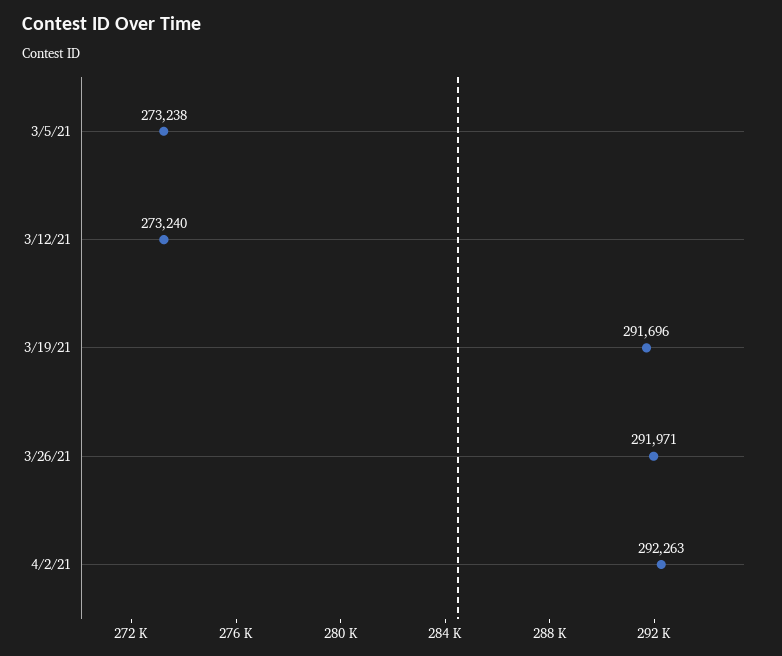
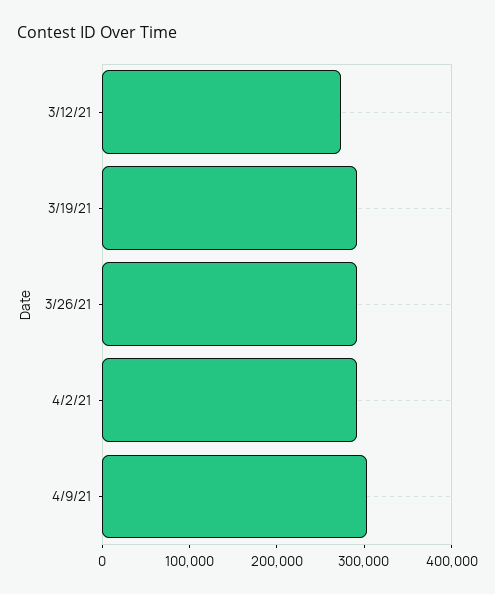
3/5/21: 273238 -> none
4/9/21: none -> 300000

